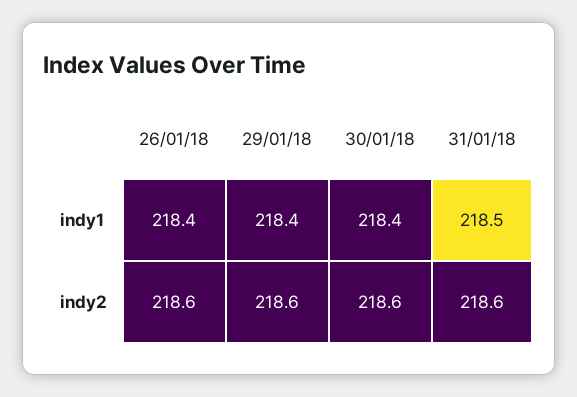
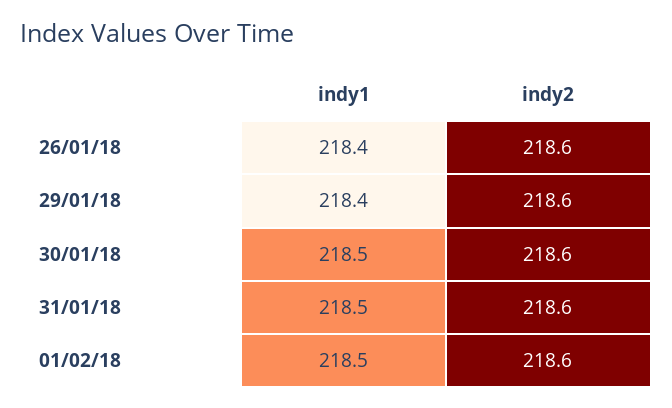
30/01/18, indy1: 218.4 -> 218.5
01/02/18, indy1: none -> 218.5
01/02/18, indy2: none -> 218.6

